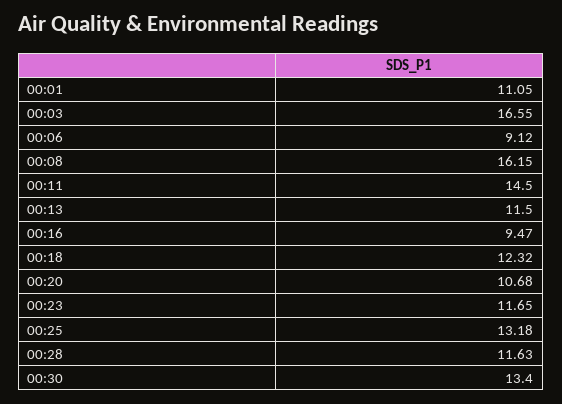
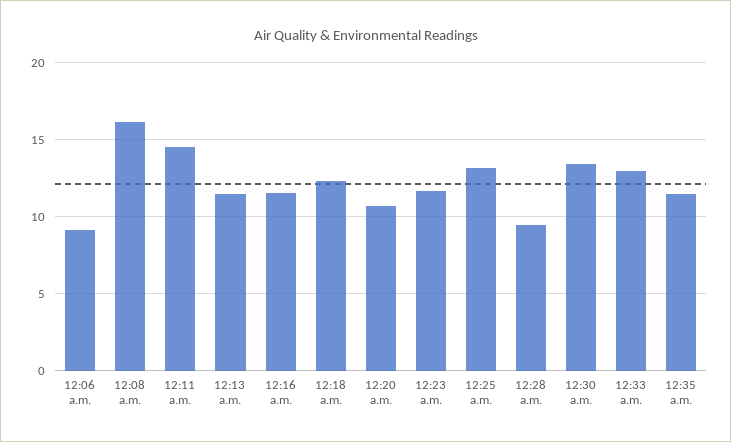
00:01: 11.05 -> none
00:03: 16.55 -> none
00:16: 9.47 -> 11.5
00:28: 11.63 -> 9.5
12:33 a.m.: none -> 13
12:35 a.m.: none -> 11.5

